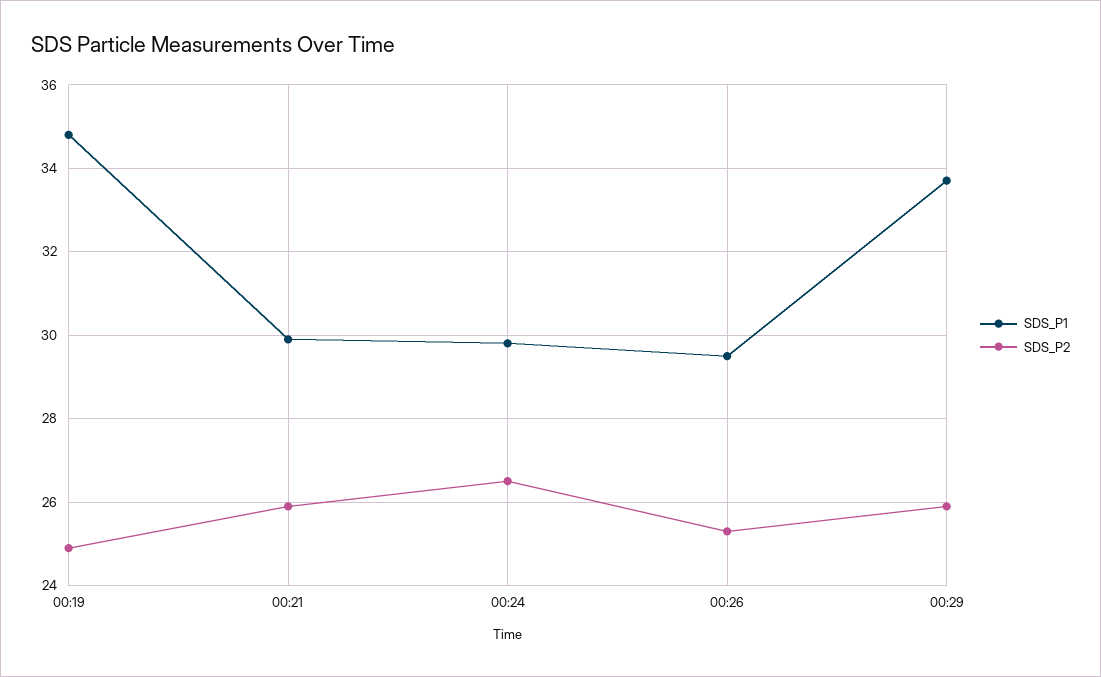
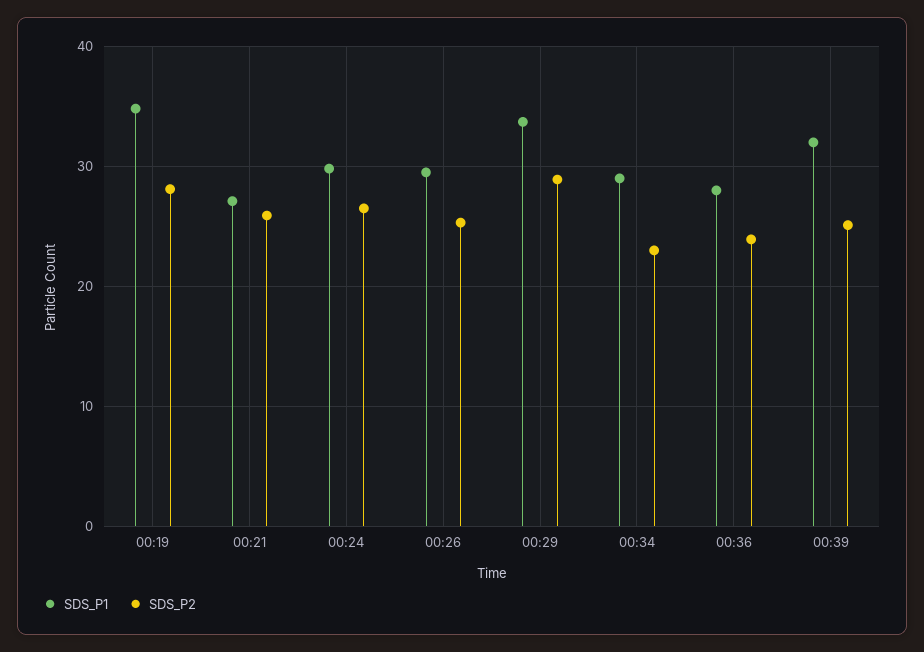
SDS_P2, 00:19: 25 -> 28
SDS_P1, 00:21: 30 -> 27
SDS_P2, 00:29: 26 -> 29
SDS_P1, 00:34: none -> 29
SDS_P2, 00:34: none -> 23
SDS_P1, 00:36: none -> 28
SDS_P2, 00:36: none -> 24
SDS_P1, 00:39: none -> 32
SDS_P2, 00:39: none -> 25

